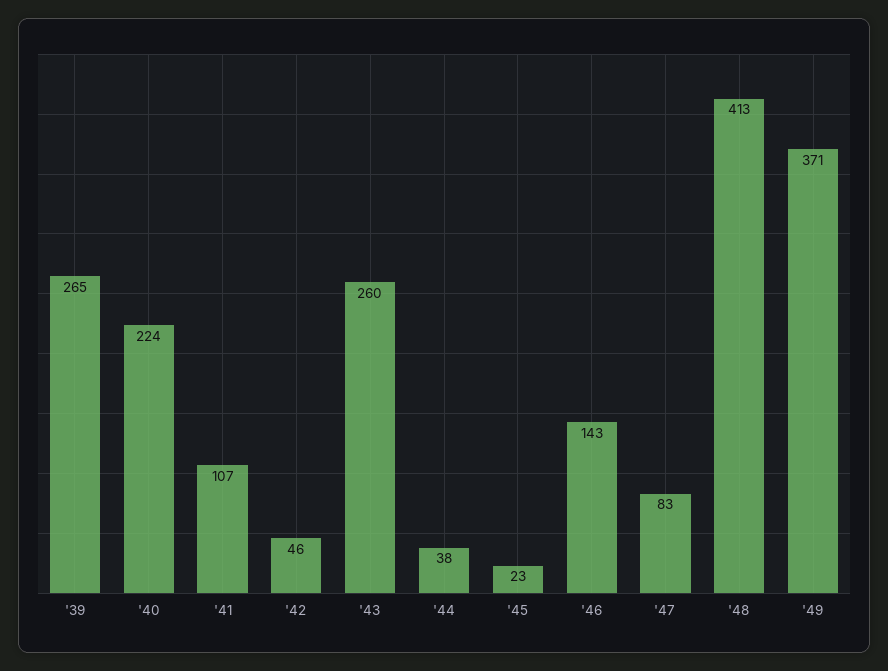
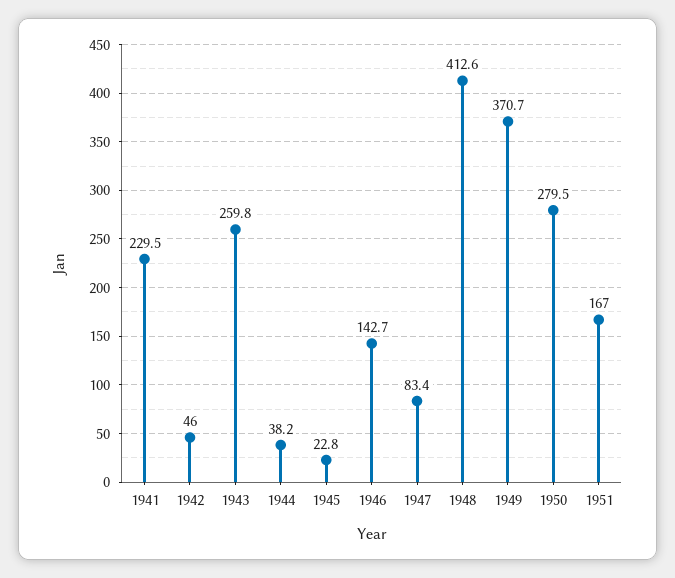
'39: 265 -> none
'40: 224 -> none
'41: 107 -> 229.5
1950: none -> 279.5
1951: none -> 167

